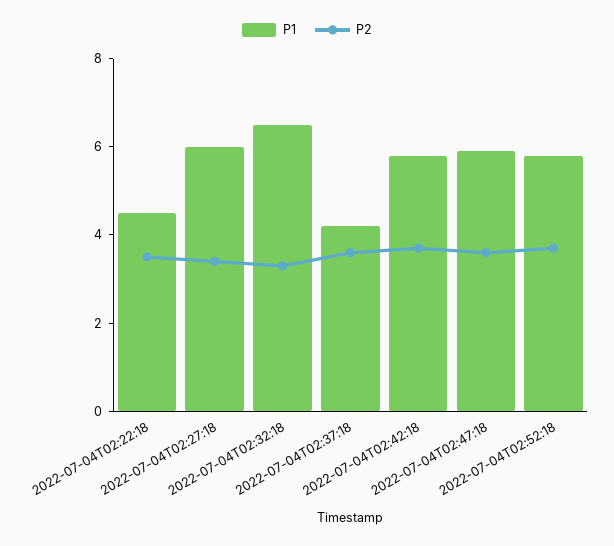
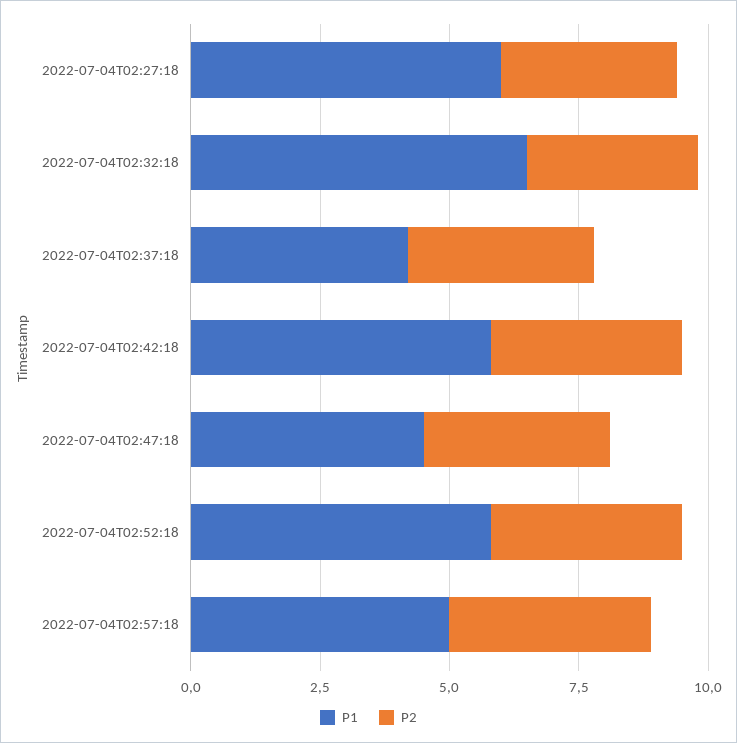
P1, 2022-07-04T02:22:18: 4.5 -> none
P2, 2022-07-04T02:22:18: 3.5 -> none
P1, 2022-07-04T02:47:18: 6 -> 4.5
P1, 2022-07-04T02:57:18: none -> 5
P2, 2022-07-04T02:57:18: none -> 4

